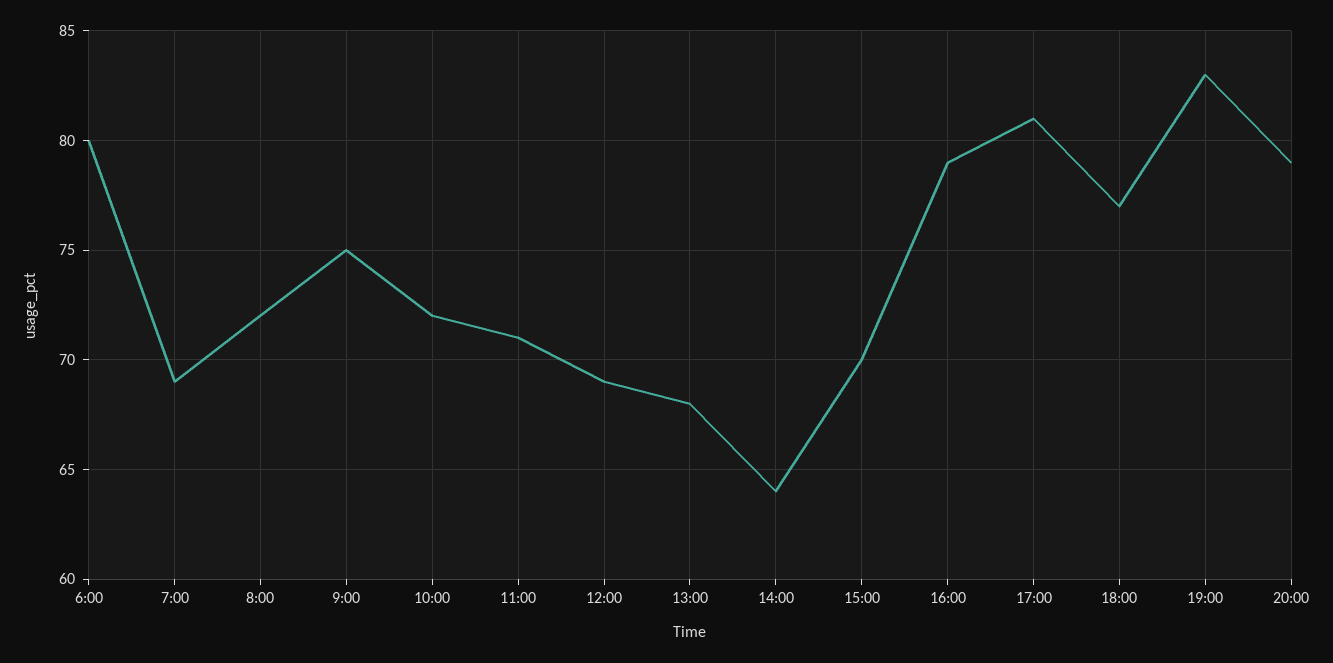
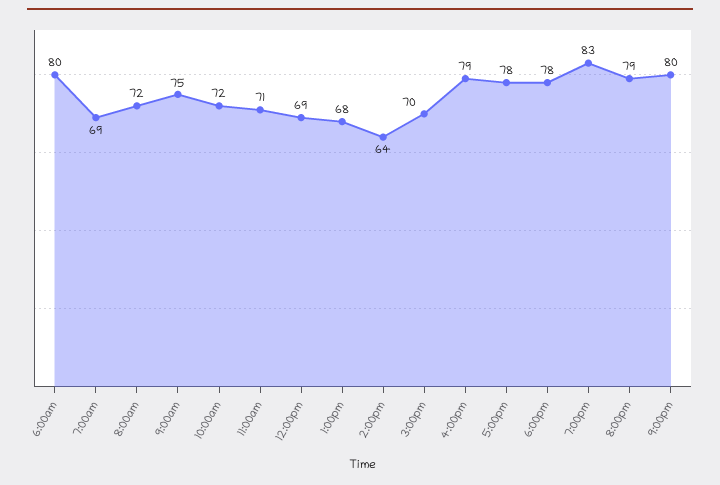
17:00: 81 -> 78
18:00: 77 -> 78
9:00pm: none -> 80

